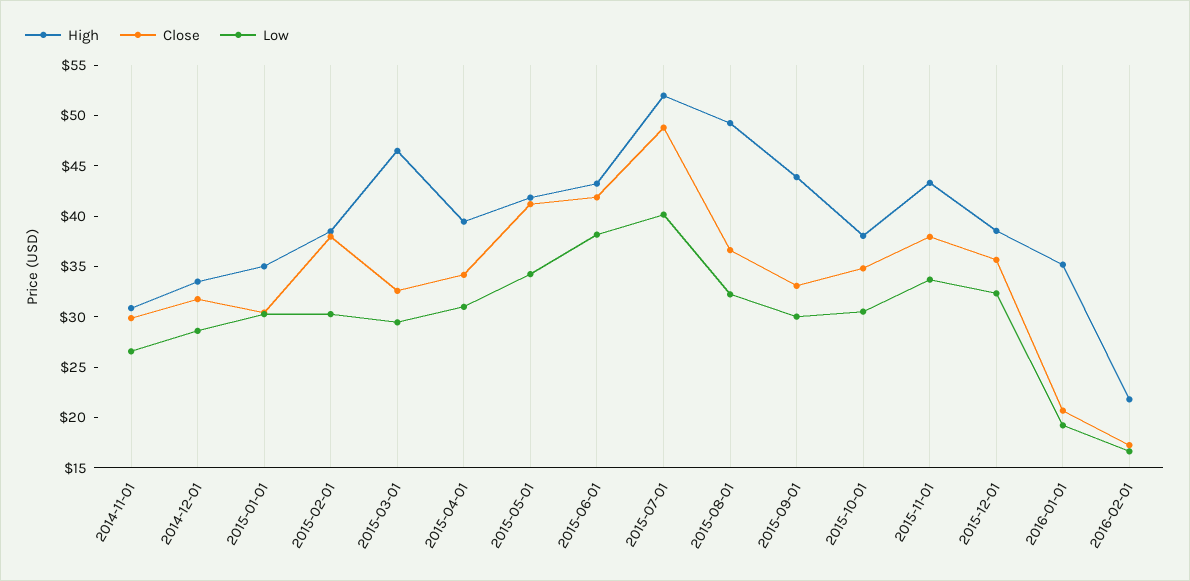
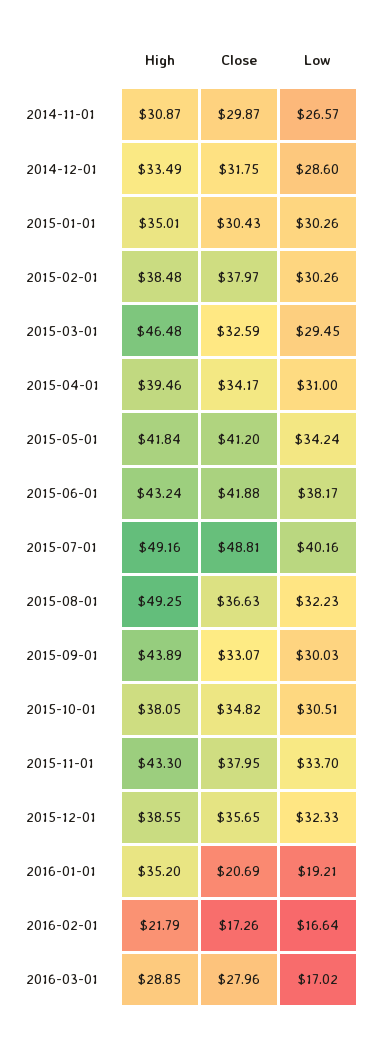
High, 2015-07-01: 52 -> 49.16
High, 2016-03-01: none -> 28.85
Close, 2016-03-01: none -> 27.96
Low, 2016-03-01: none -> 17.02

